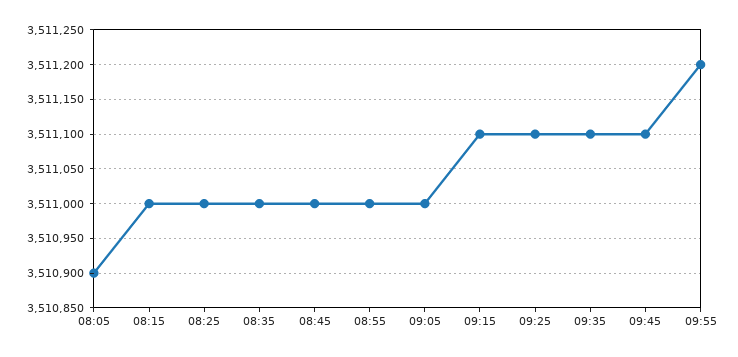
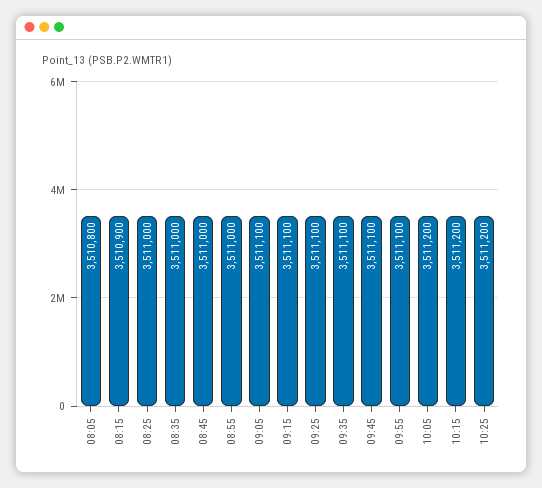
08:05: 3510900 -> 3510800
08:15: 3511000 -> 3510900
09:05: 3511000 -> 3511100
09:55: 3511200 -> 3511100
10:05: none -> 3511200
10:15: none -> 3511200
10:25: none -> 3511200

